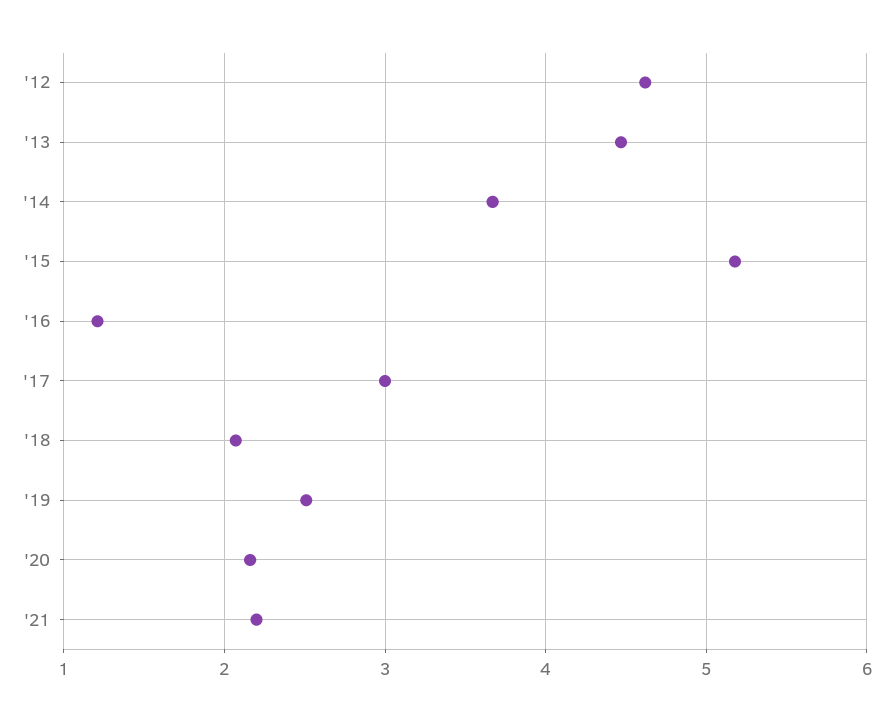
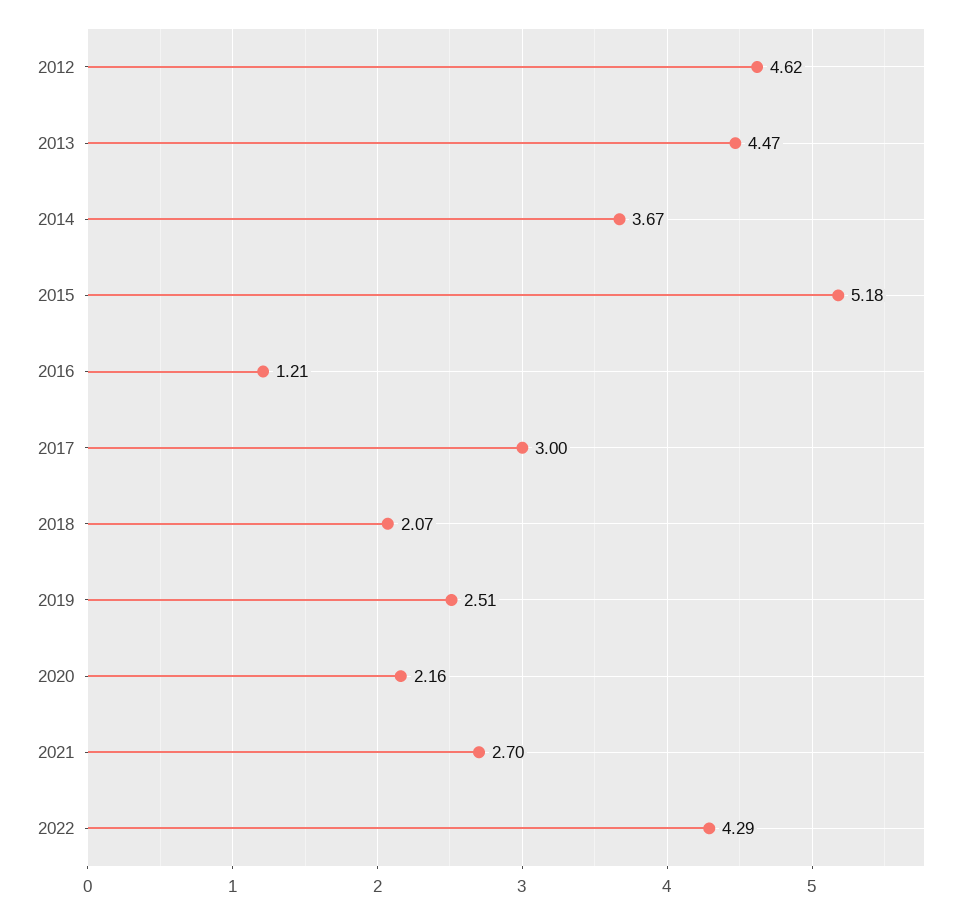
'21: 2.2 -> 2.7
2022: none -> 4.29

